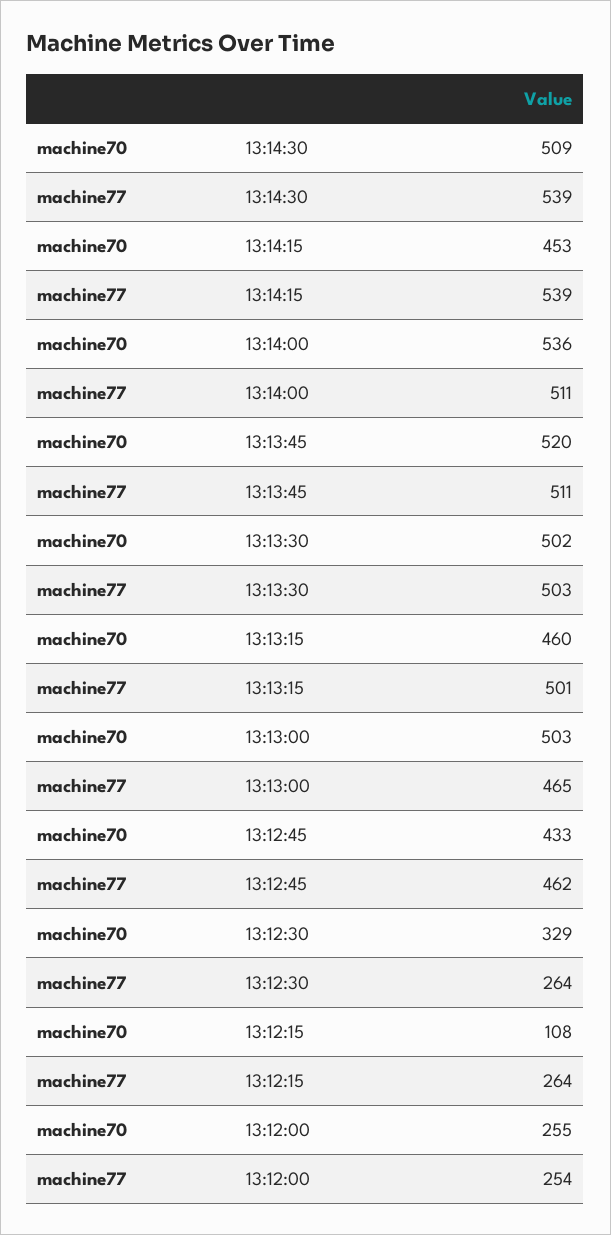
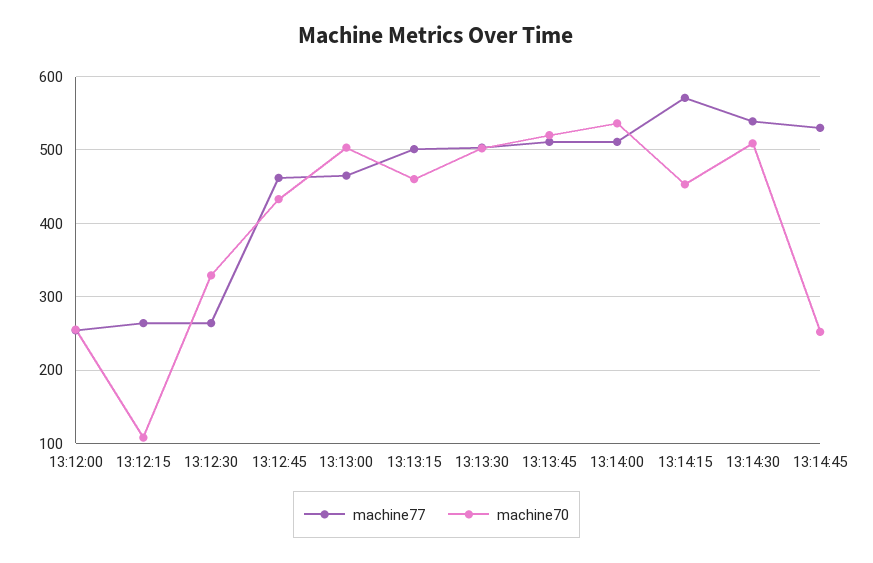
machine77, 13:14:15: 539 -> 570
machine77, 13:14:45: none -> 530
machine70, 13:14:45: none -> 250

